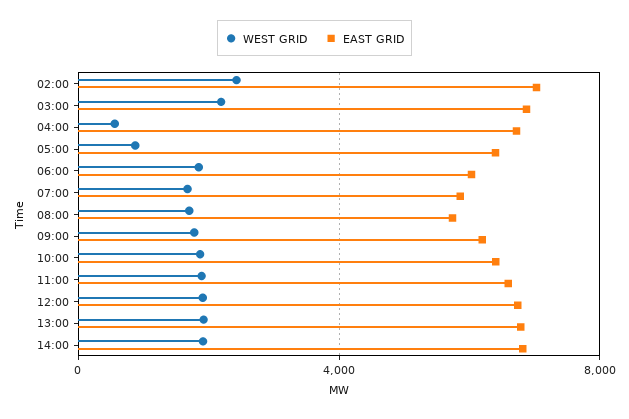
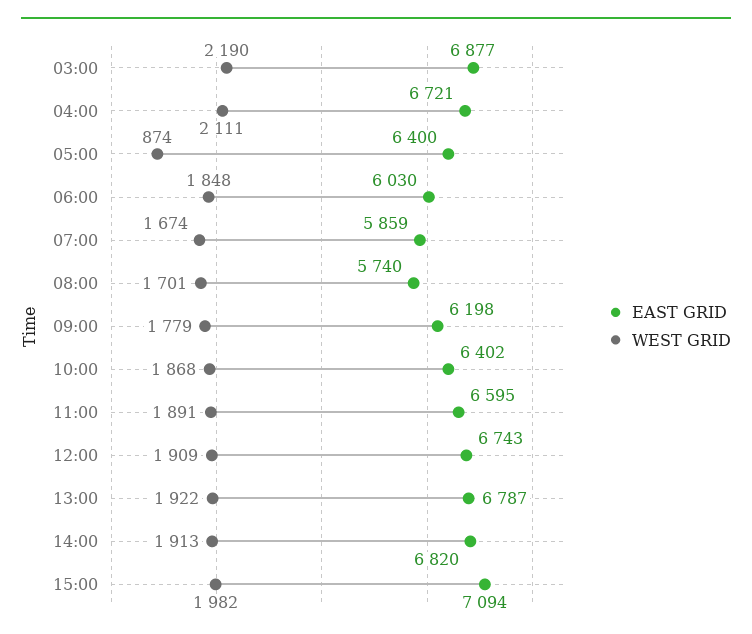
WEST GRID, 02:00: 2500 -> none
EAST GRID, 02:00: 7000 -> none
WEST GRID, 04:00: 500 -> 2111
EAST GRID, 15:00: none -> 7094
WEST GRID, 15:00: none -> 1982

